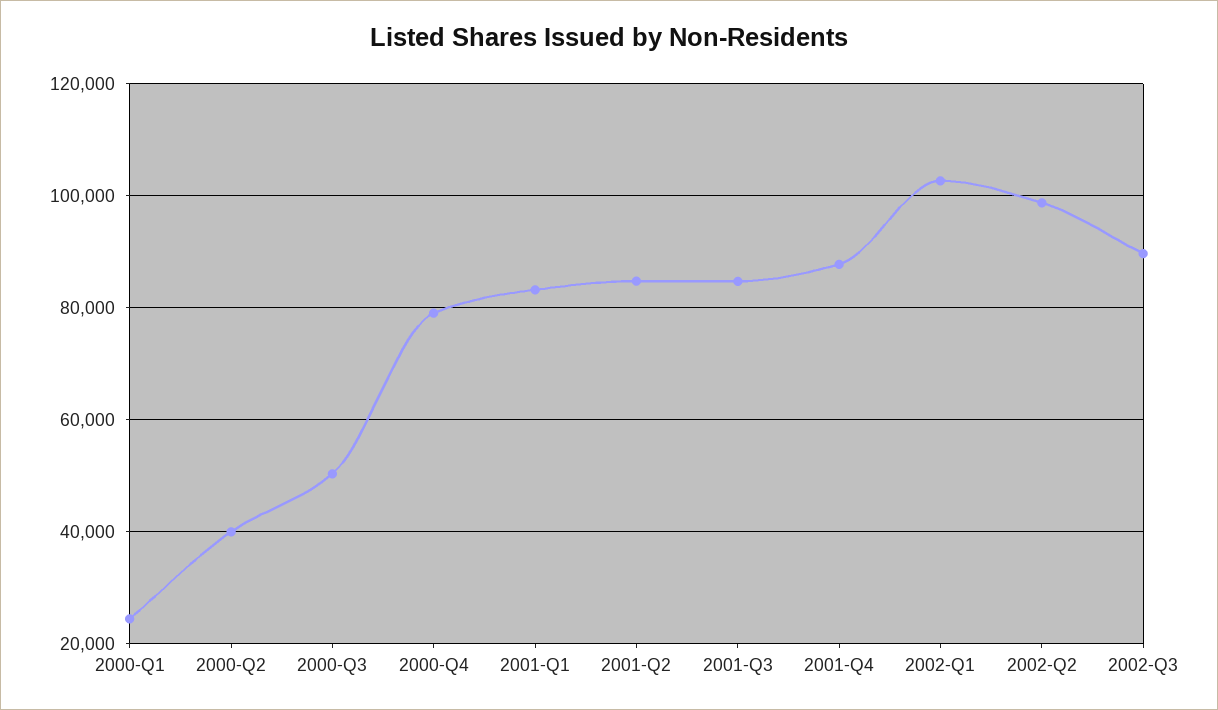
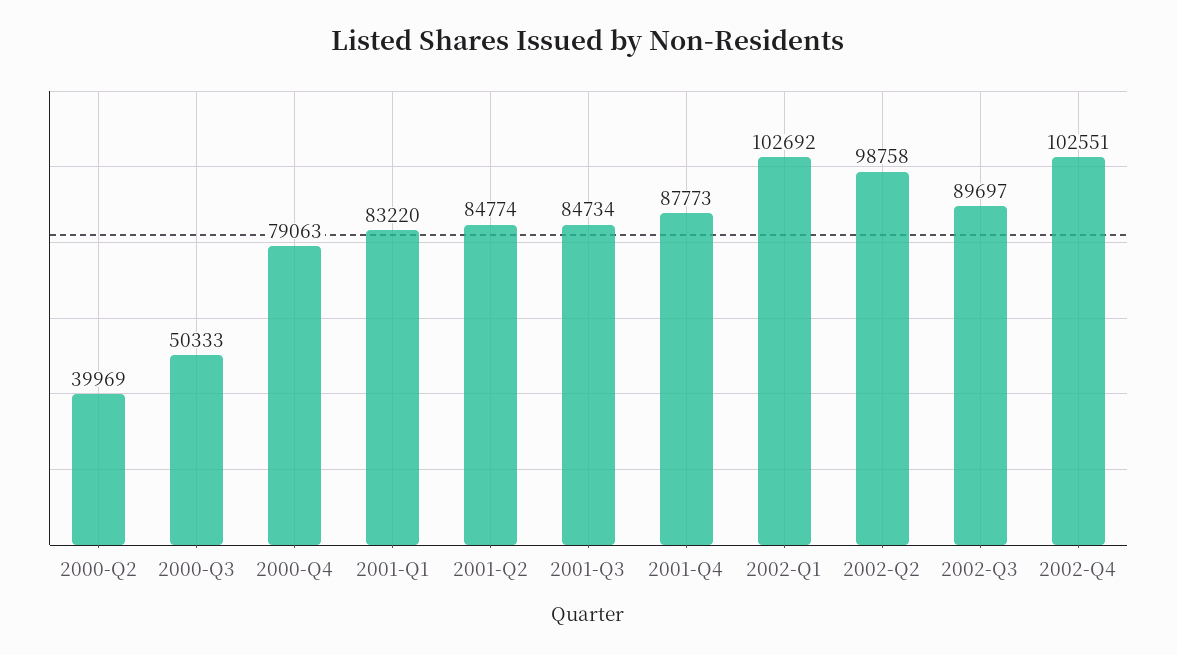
2000-Q1: 24000 -> none
2002-Q4: none -> 102551

